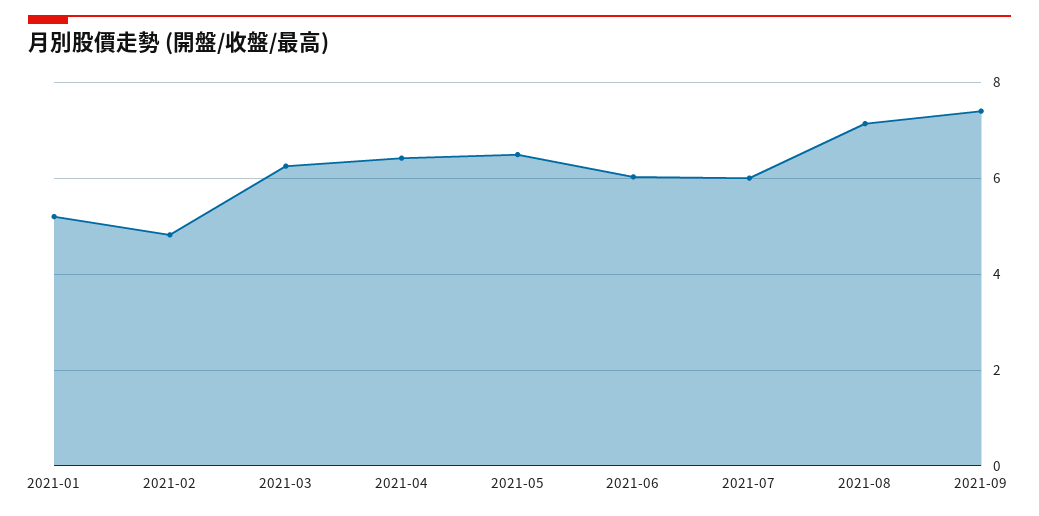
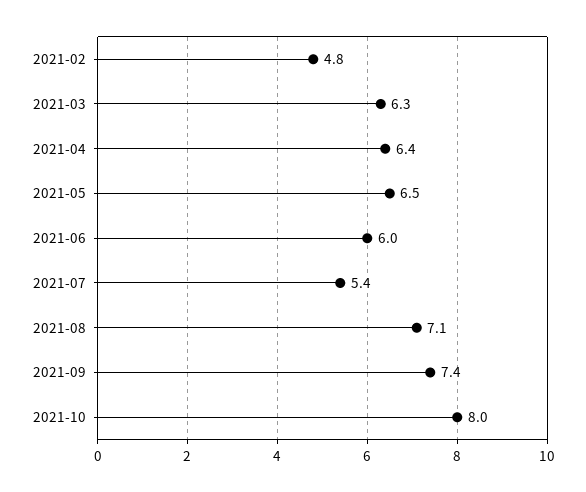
2021-01: 5.2 -> none
2021-07: 6 -> 5.4
2021-10: none -> 8

